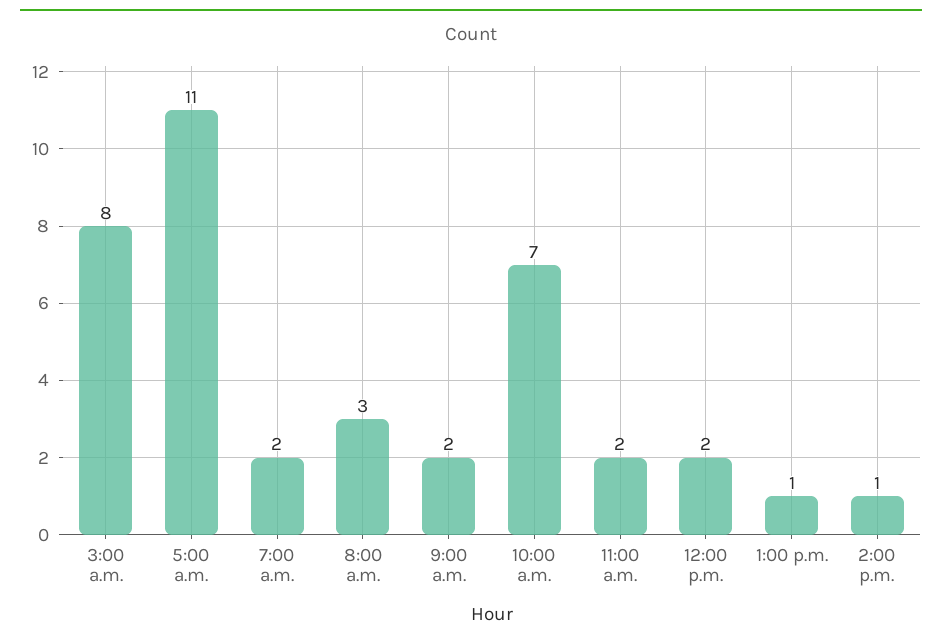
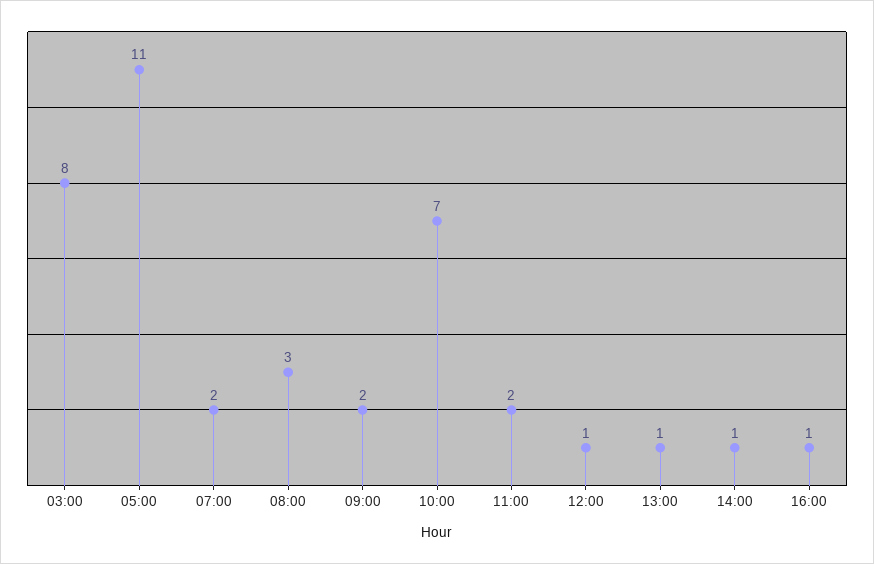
12:00 p.m.: 2 -> 1
16:00: none -> 1

